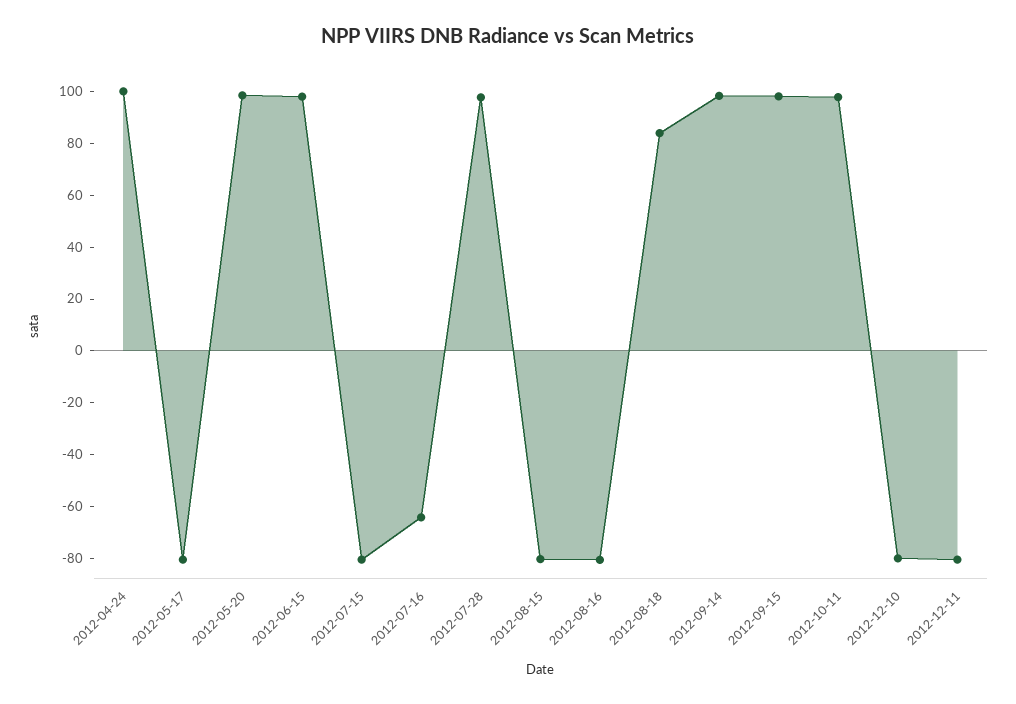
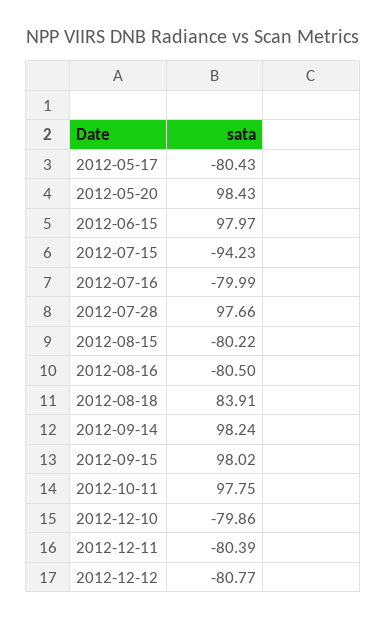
2012-04-24: 100 -> none
2012-07-15: -80 -> -94.23
2012-07-16: -65 -> -79.99
2012-12-12: none -> -80.77

